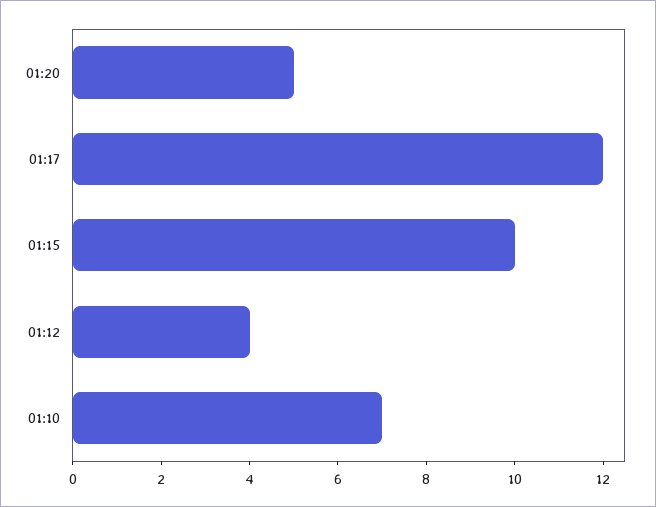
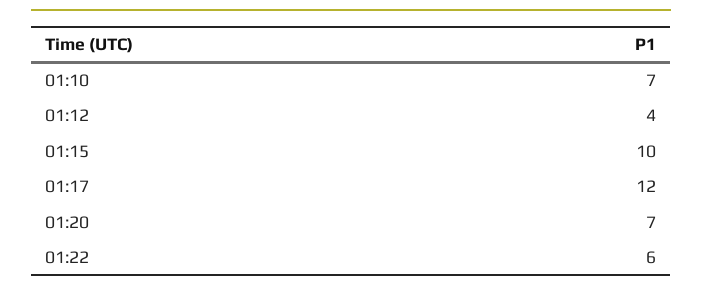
01:20: 5 -> 7
01:22: none -> 6

